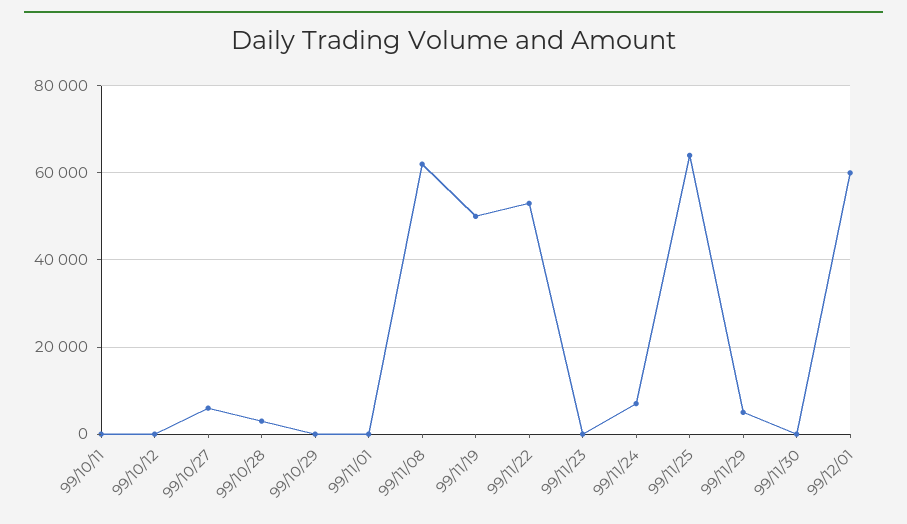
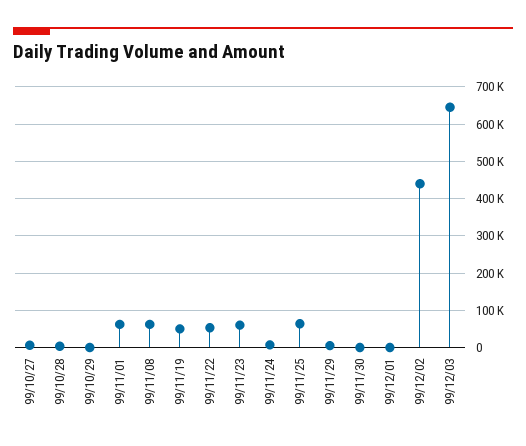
99/10/11: 0 -> none
99/10/12: 0 -> none
99/11/01: 0 -> 60000
99/11/23: 0 -> 60000
99/12/01: 60000 -> 0
99/12/02: none -> 440000
99/12/03: none -> 640000

